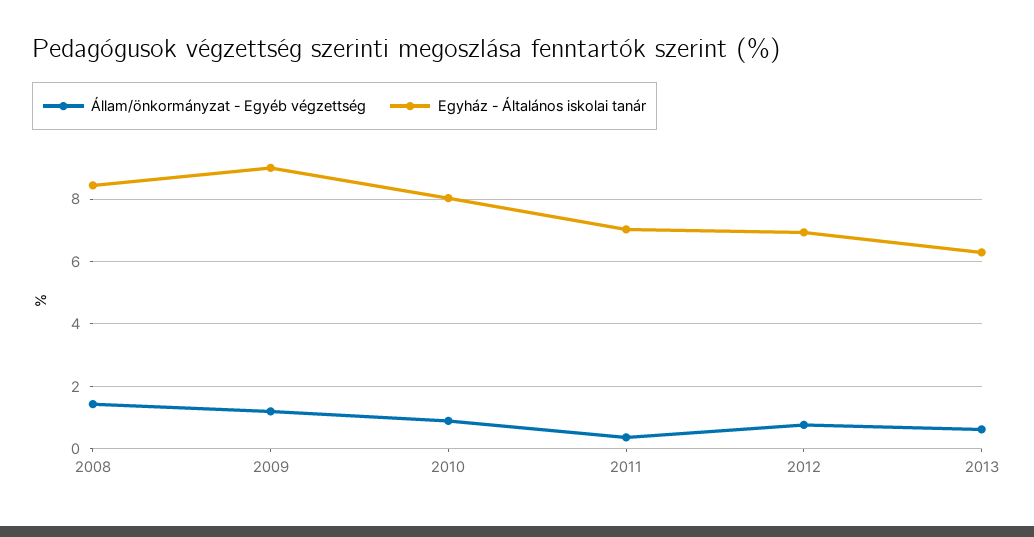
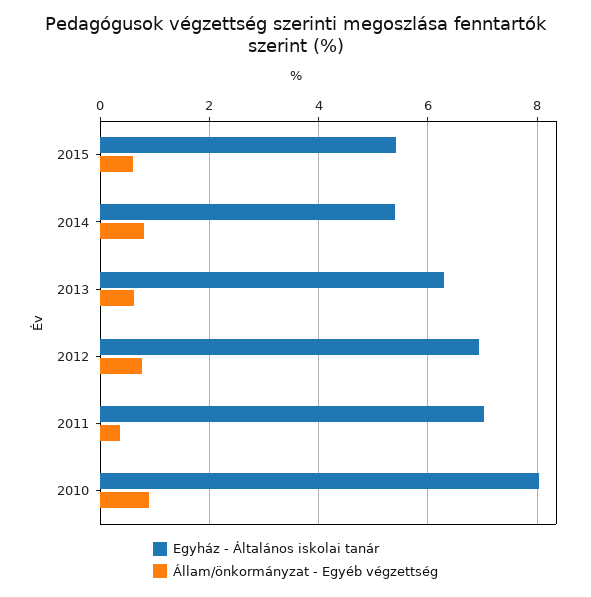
Állam/önkormányzat - Egyéb végzettség, 2008: 1.4 -> none
Egyház - Általános iskolai tanár, 2008: 8.4 -> none
Állam/önkormányzat - Egyéb végzettség, 2009: 1.2 -> none
Egyház - Általános iskolai tanár, 2009: 9 -> none
Egyház - Általános iskolai tanár, 2015: none -> 5.4
Állam/önkormányzat - Egyéb végzettség, 2015: none -> 0.6
Egyház - Általános iskolai tanár, 2014: none -> 5.4
Állam/önkormányzat - Egyéb végzettség, 2014: none -> 0.8

